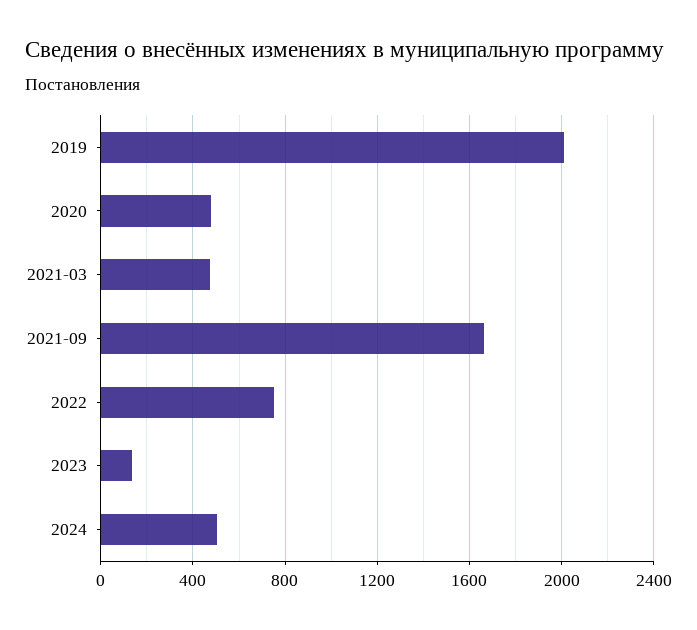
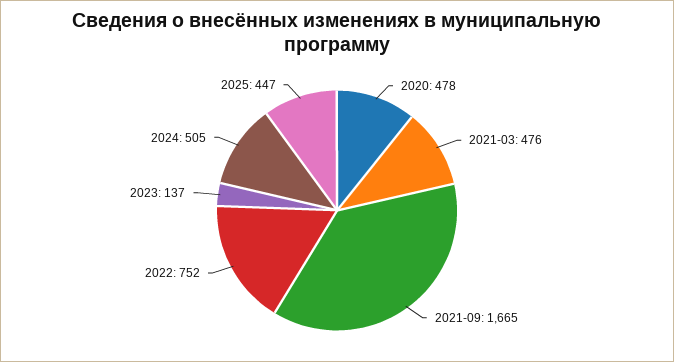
2019: 2000 -> none
2025: none -> 447

